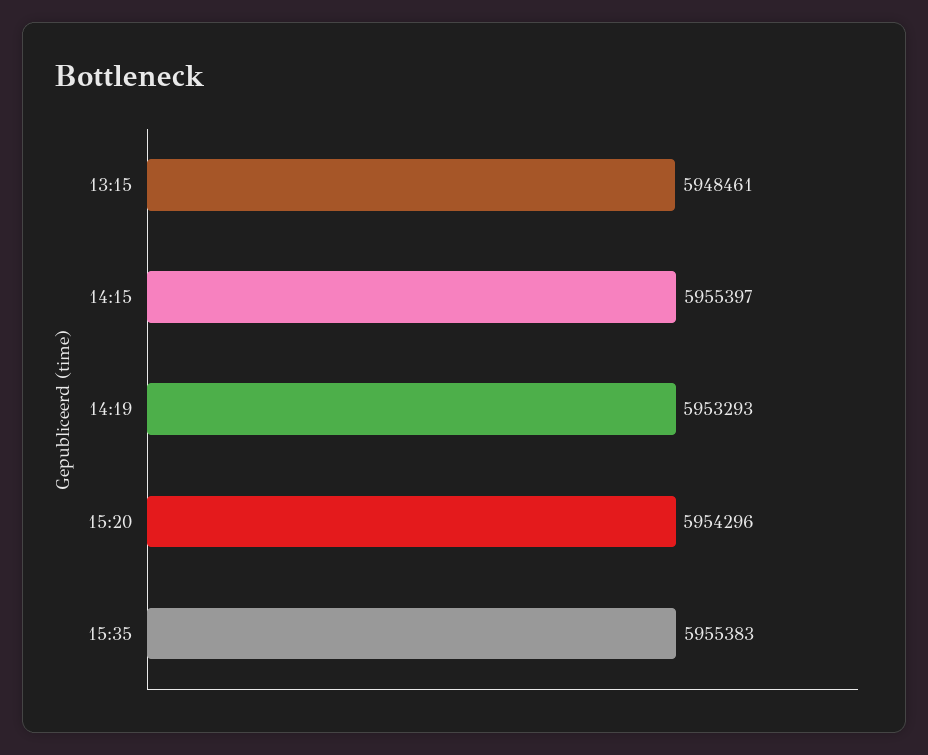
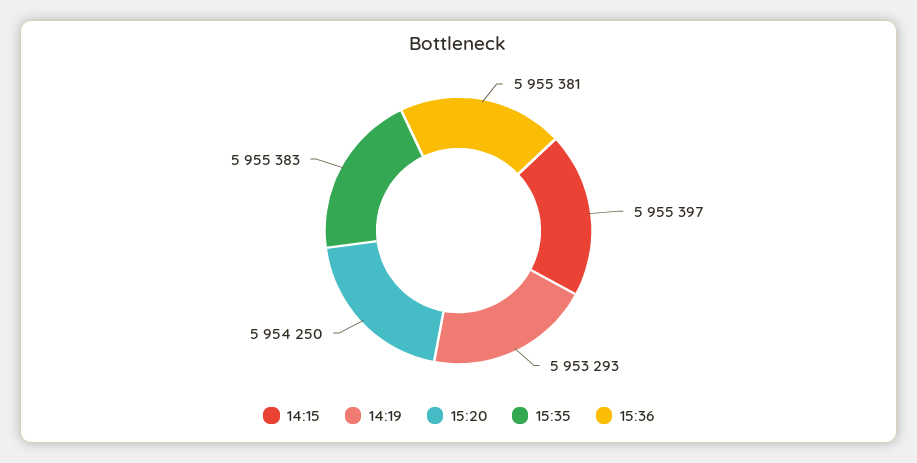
13:15: 5948461 -> none
15:20: 5954296 -> 5954250
15:36: none -> 5955381

